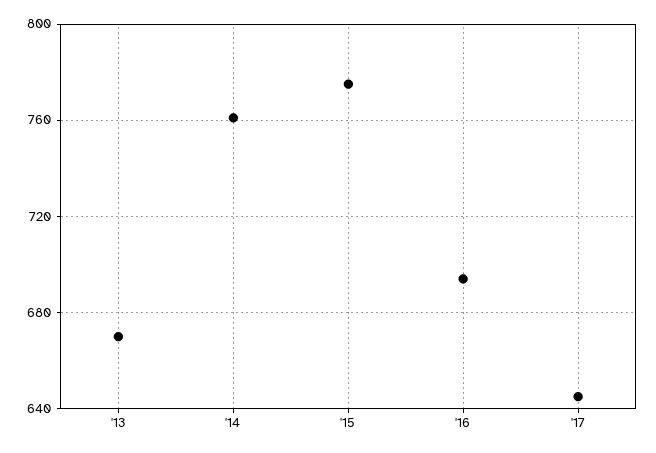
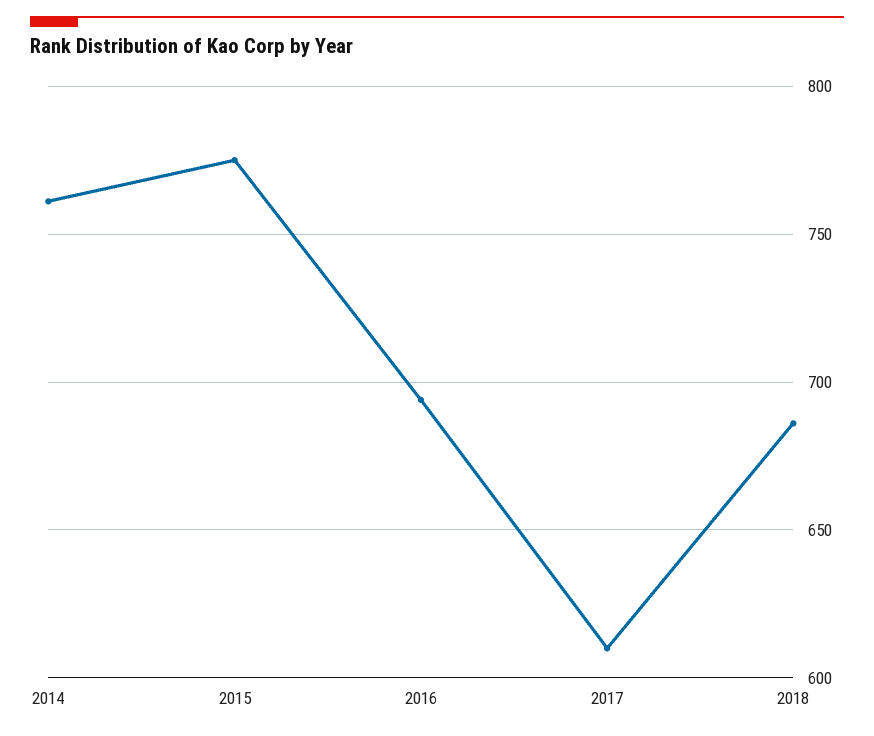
'13: 670 -> none
'17: 645 -> 610
2018: none -> 685

